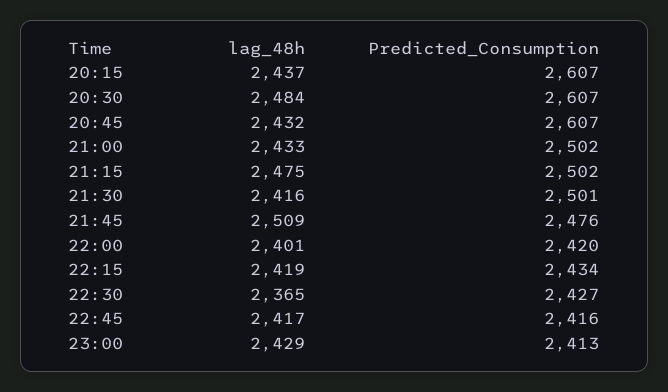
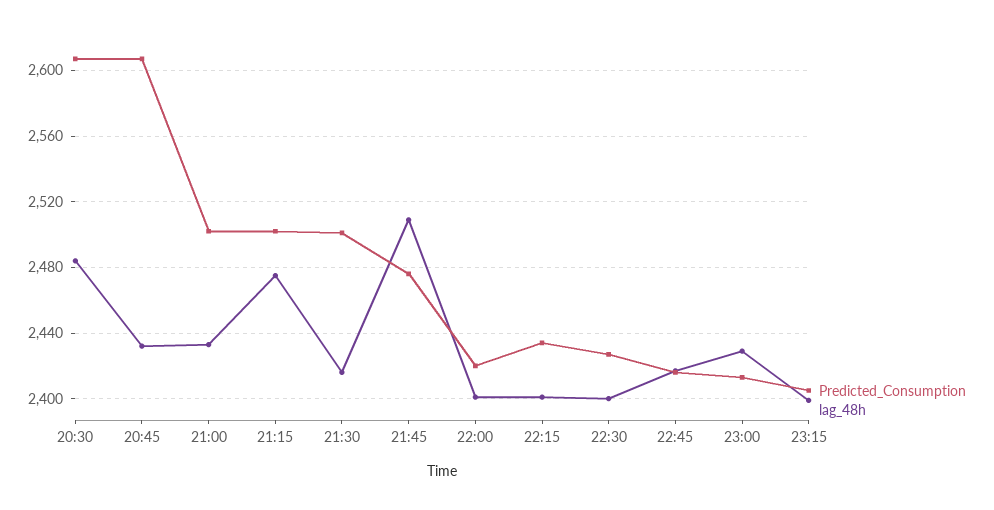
lag_48h, 20:15: 2437 -> none
Predicted_Consumption, 20:15: 2607 -> none
lag_48h, 22:15: 2419 -> 2400
lag_48h, 22:30: 2365 -> 2400
Predicted_Consumption, 23:15: none -> 2405
lag_48h, 23:15: none -> 2400

